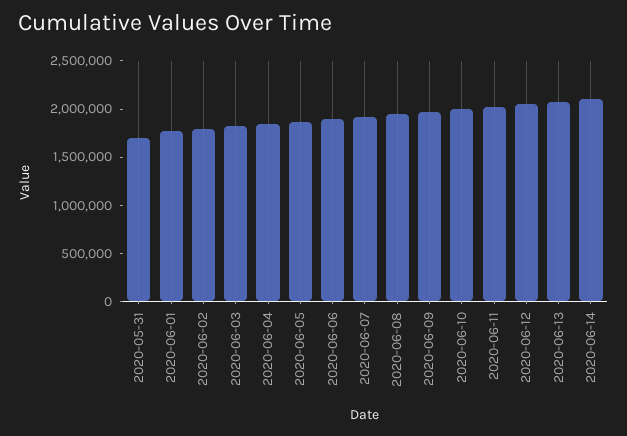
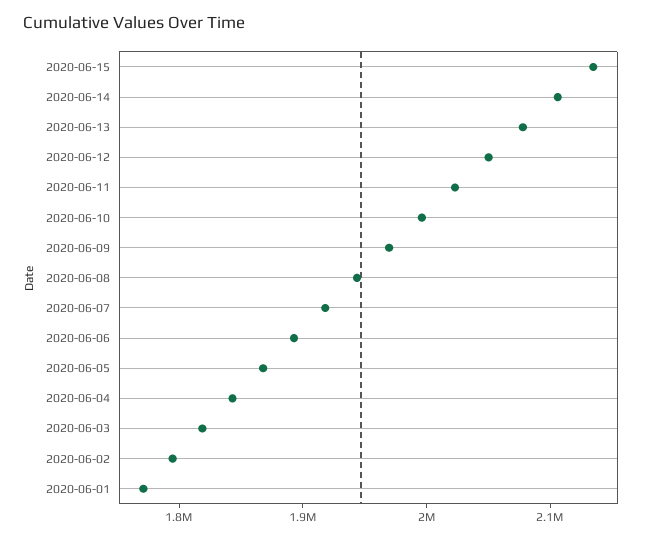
2020-05-31: 1700000 -> none
2020-06-15: none -> 2140000

